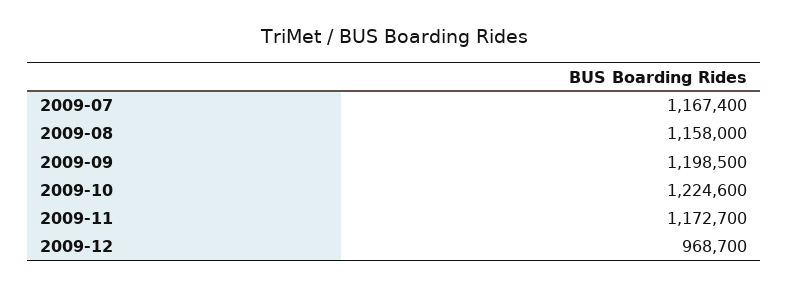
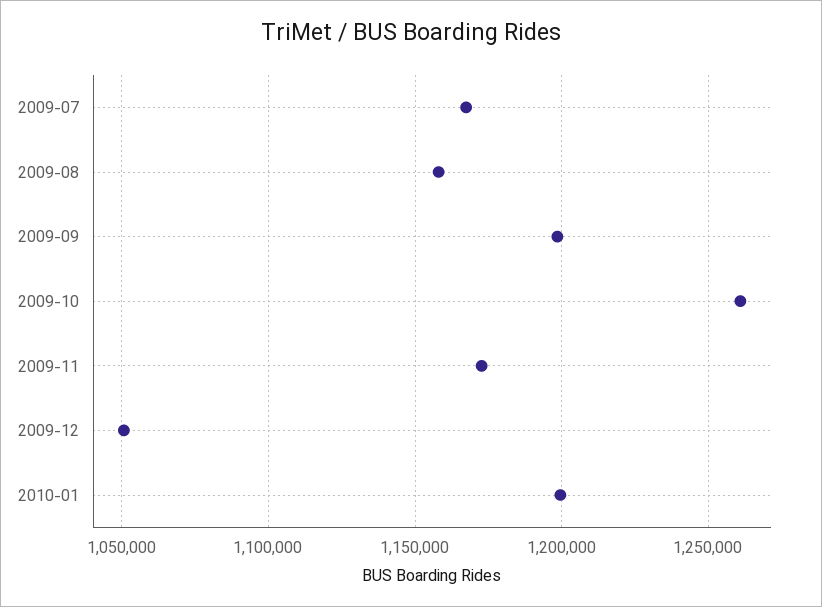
2009-10: 1224600 -> 1260000
2009-12: 968700 -> 1050000
2010-01: none -> 1200000

